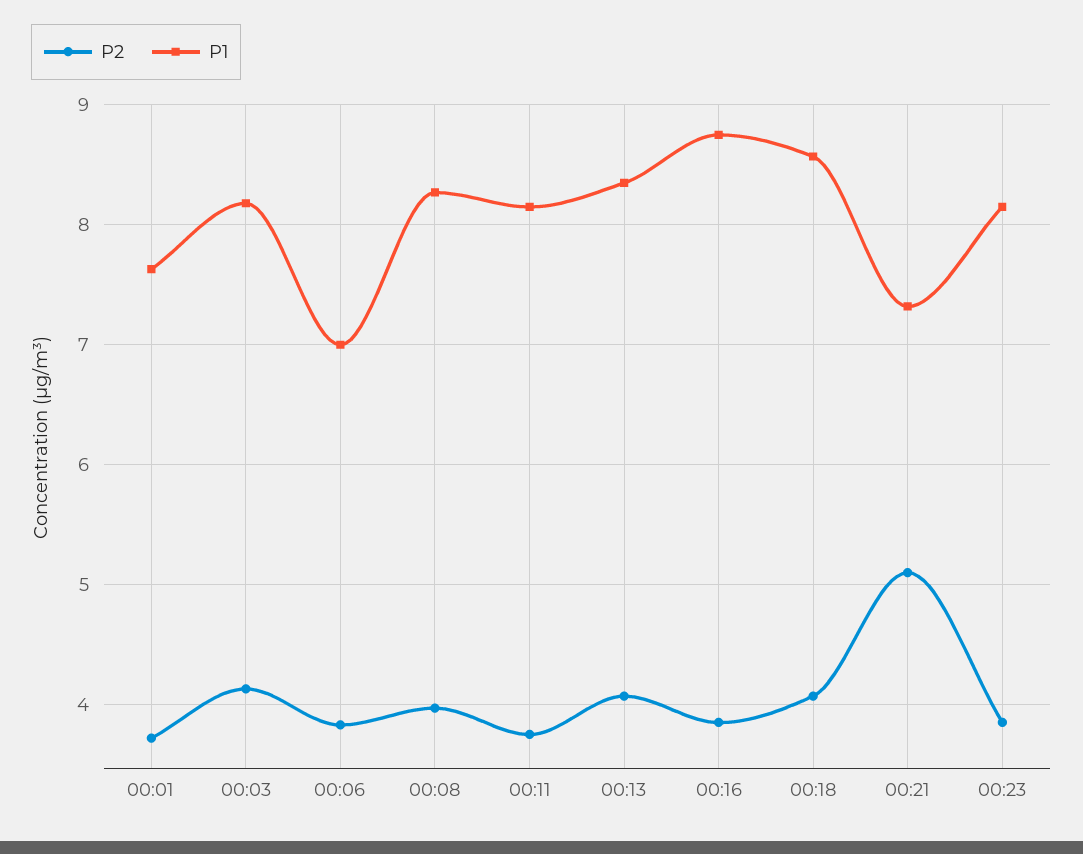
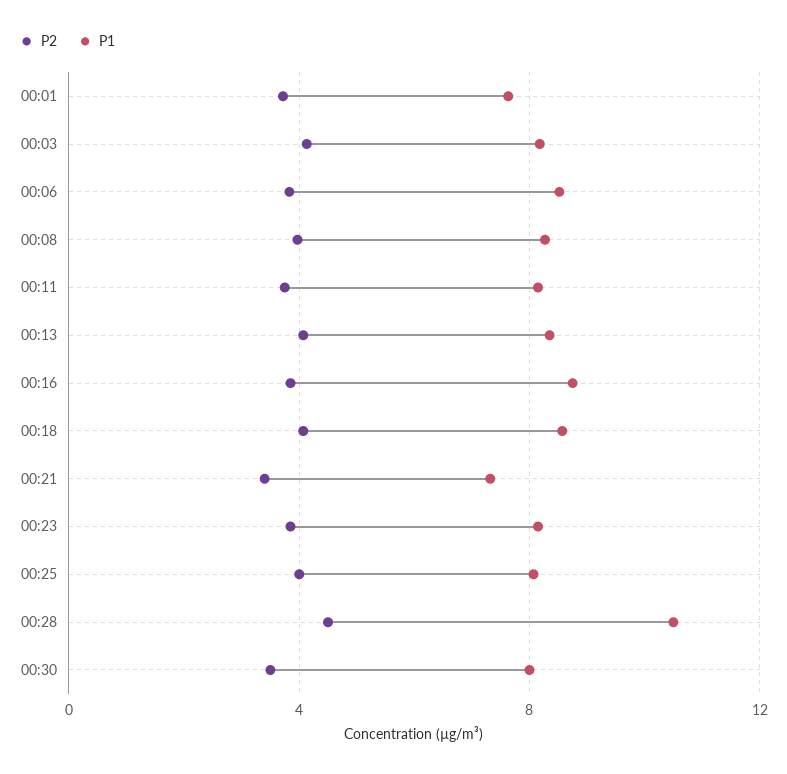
P1, 00:06: 7 -> 8.5
P2, 00:21: 5.1 -> 3.5
P2, 00:25: none -> 4
P1, 00:25: none -> 8
P2, 00:28: none -> 4.5
P1, 00:28: none -> 10.5
P2, 00:30: none -> 3.5
P1, 00:30: none -> 8

